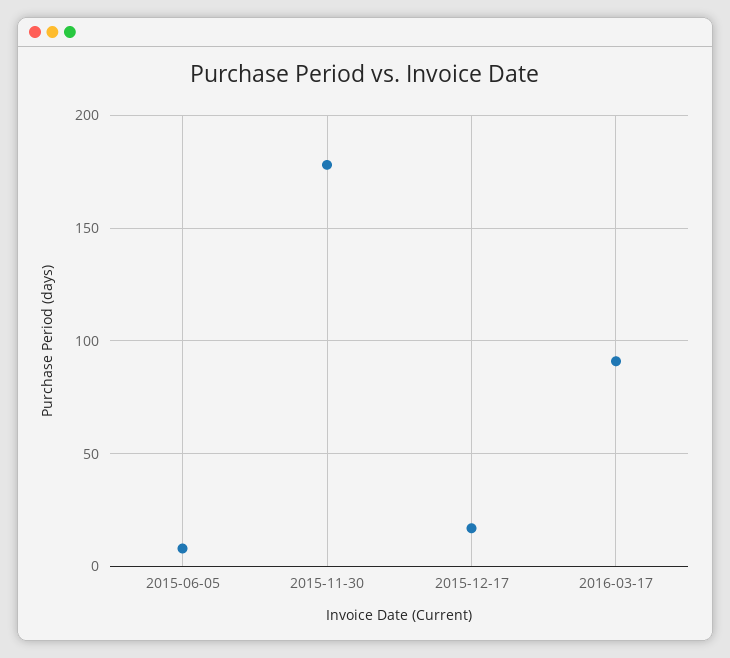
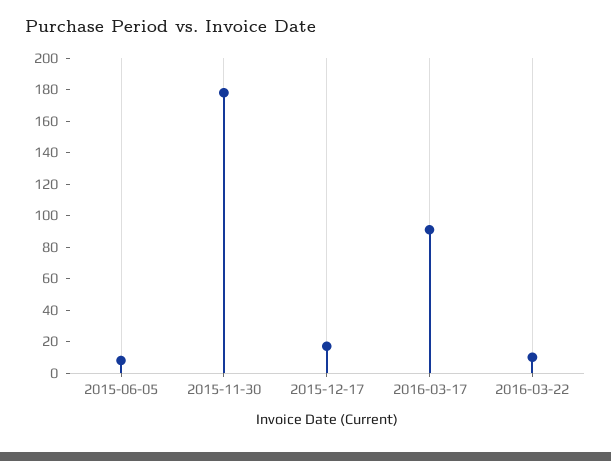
2016-03-22: none -> 10

